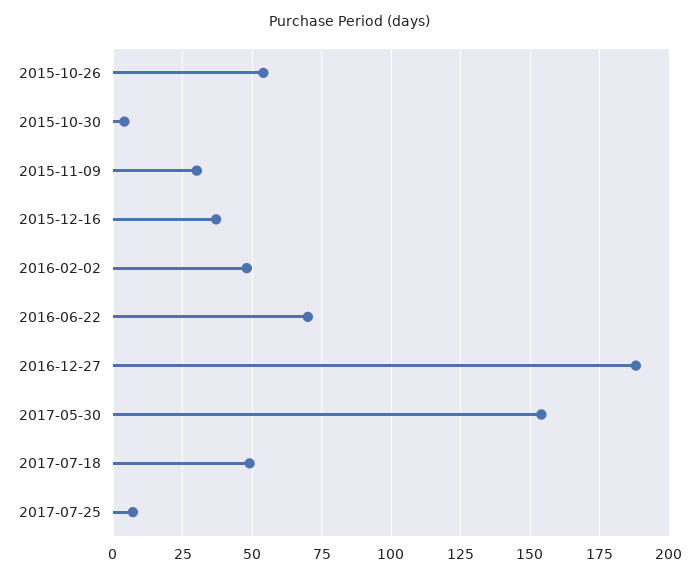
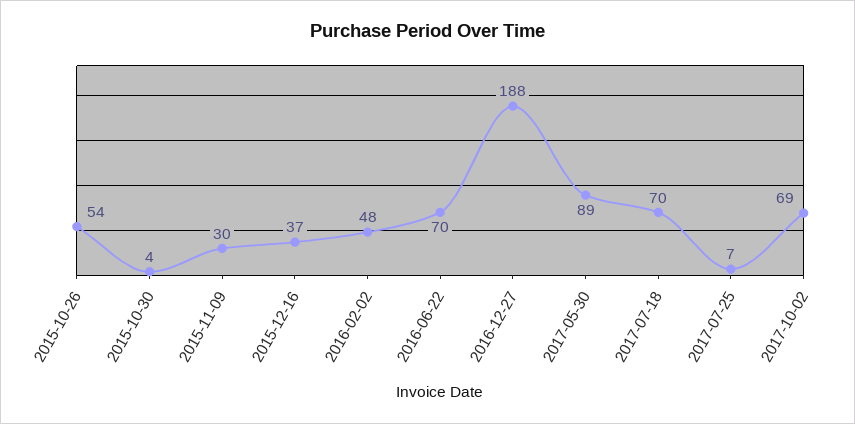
2017-05-30: 155 -> 89
2017-07-18: 50 -> 70
2017-10-02: none -> 69

